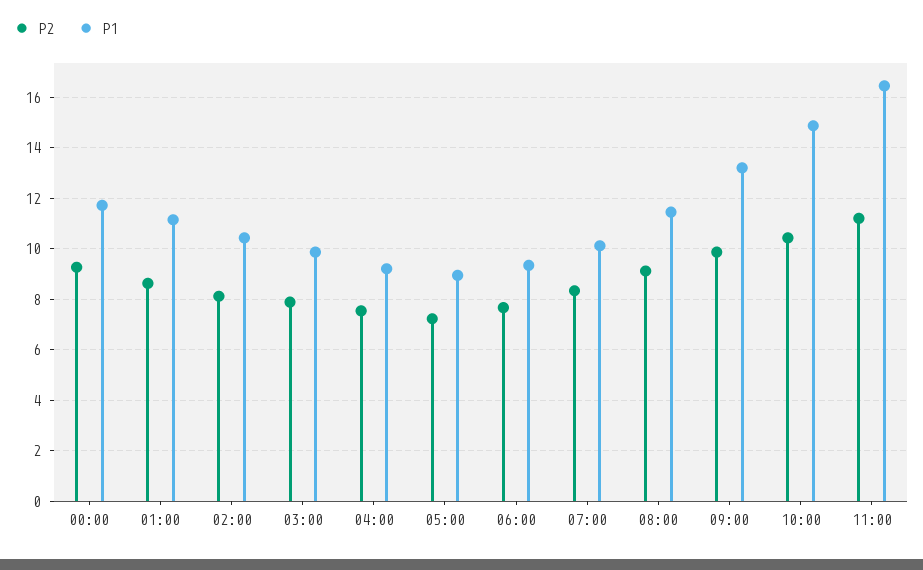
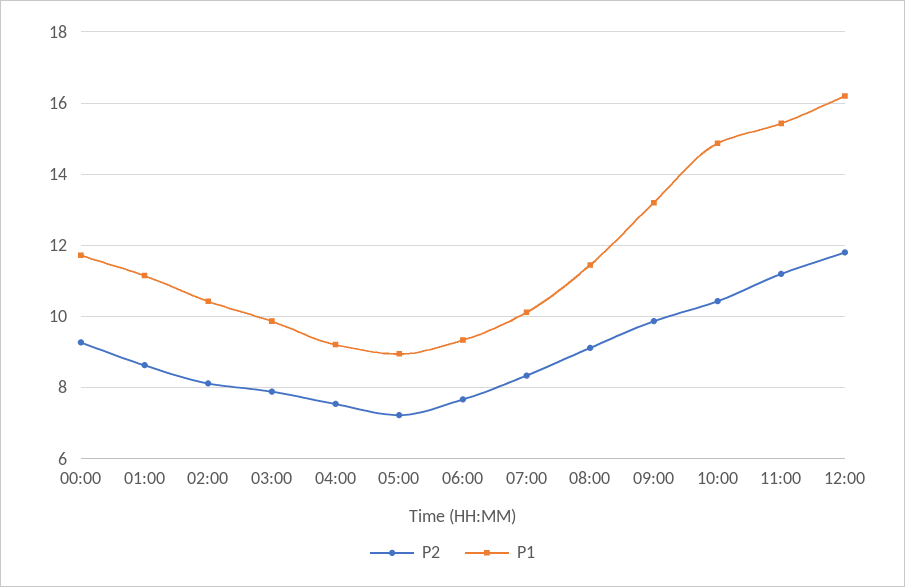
P1, 11:00: 16.5 -> 15.4
P2, 12:00: none -> 11.8
P1, 12:00: none -> 16.2

